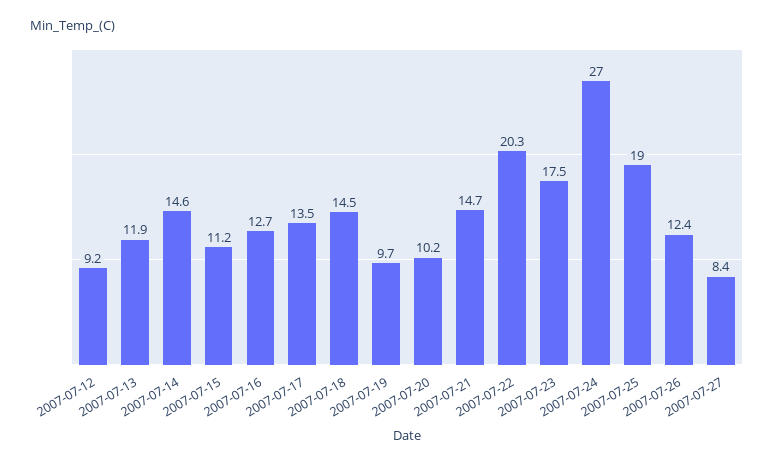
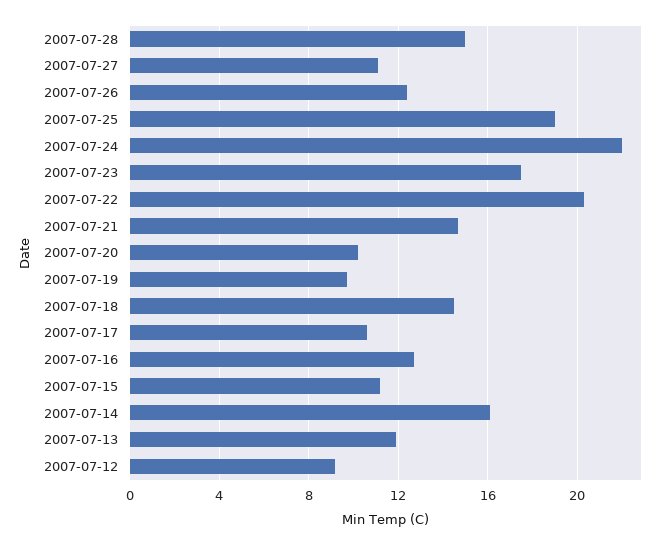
2007-07-14: 14.6 -> 16
2007-07-17: 13.5 -> 10.5
2007-07-24: 27 -> 22
2007-07-27: 8.4 -> 11
2007-07-28: none -> 15

